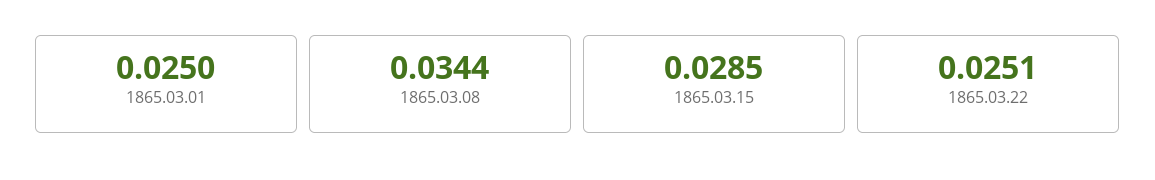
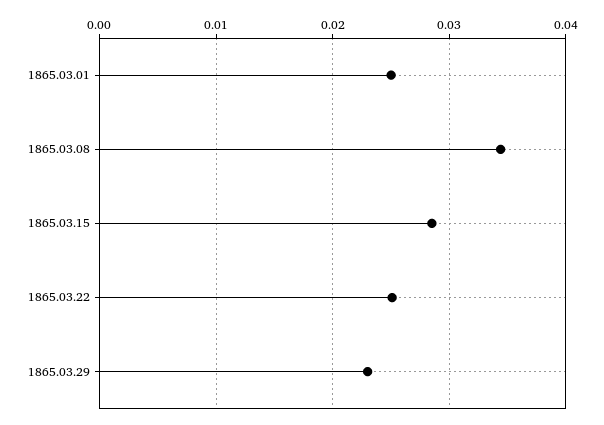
1865.03.29: none -> 0.023

